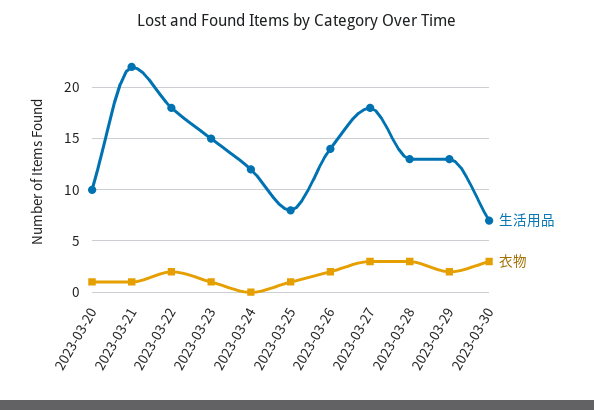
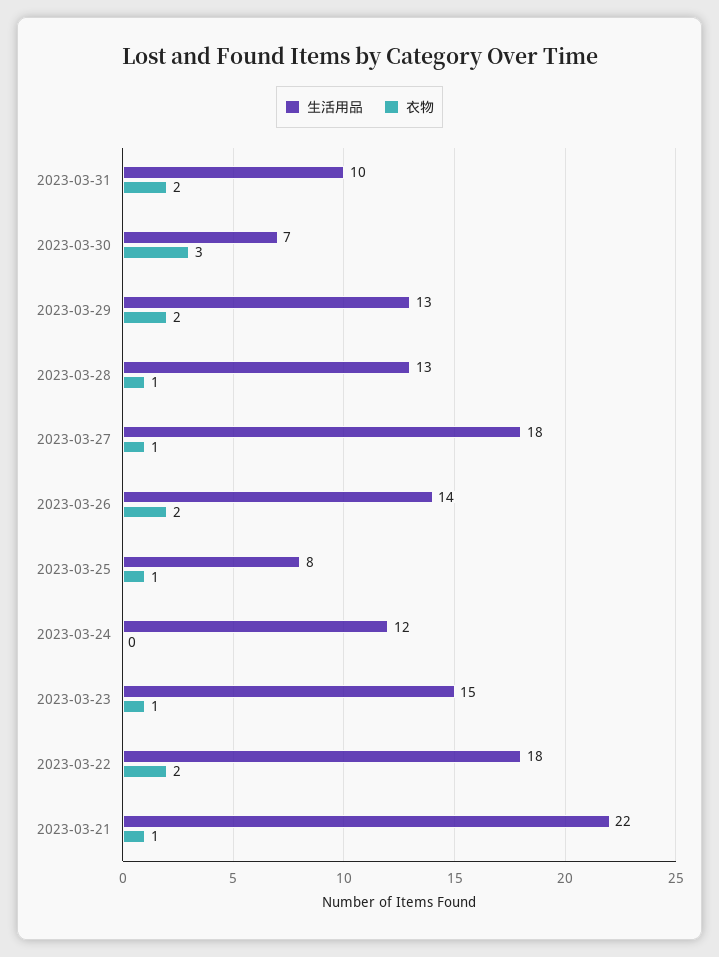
生活用品, 2023-03-20: 10 -> none
衣物, 2023-03-20: 1 -> none
衣物, 2023-03-27: 3 -> 1
衣物, 2023-03-28: 3 -> 1
生活用品, 2023-03-31: none -> 10
衣物, 2023-03-31: none -> 2

